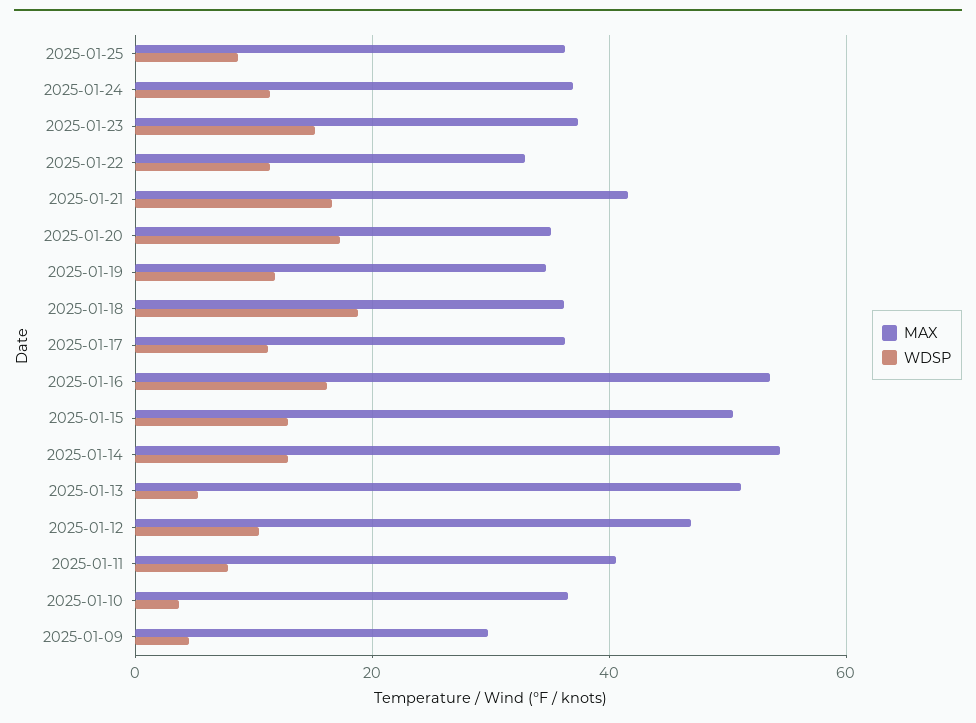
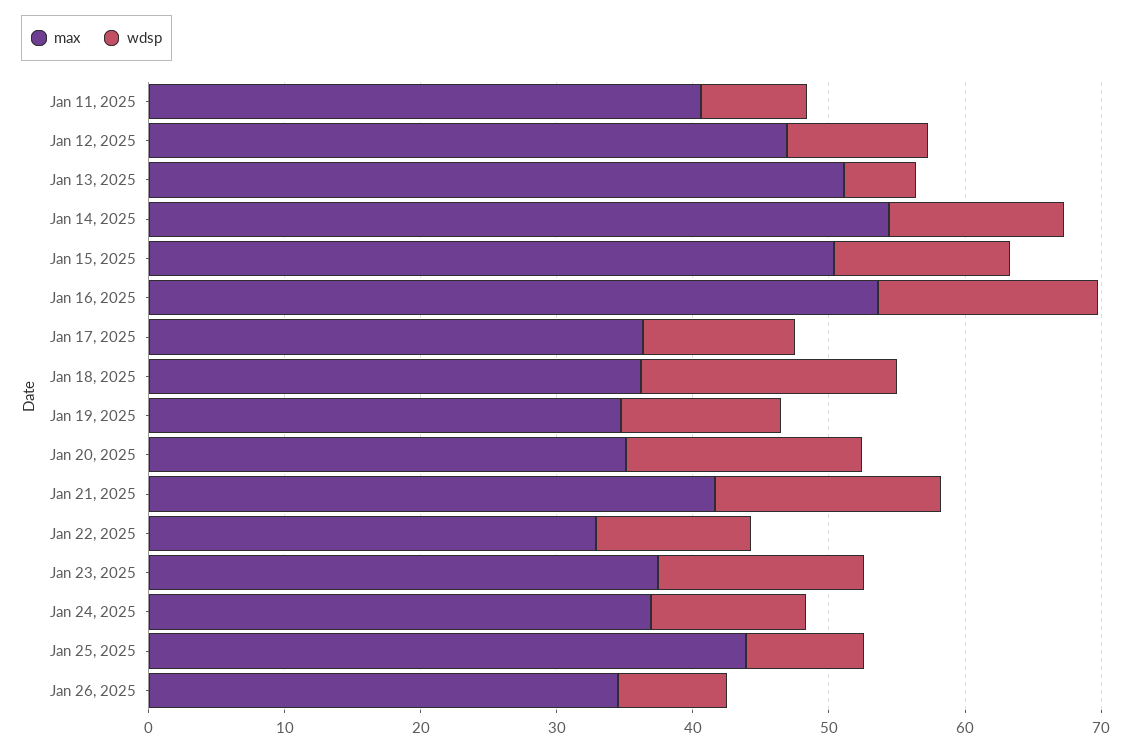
MAX, 2025-01-25: 36 -> 44
MAX, 2025-01-10: 36 -> none
WDSP, 2025-01-10: 4 -> none
MAX, 2025-01-09: 30 -> none
WDSP, 2025-01-09: 4 -> none
MAX, Jan 26, 2025: none -> 34
WDSP, Jan 26, 2025: none -> 8

